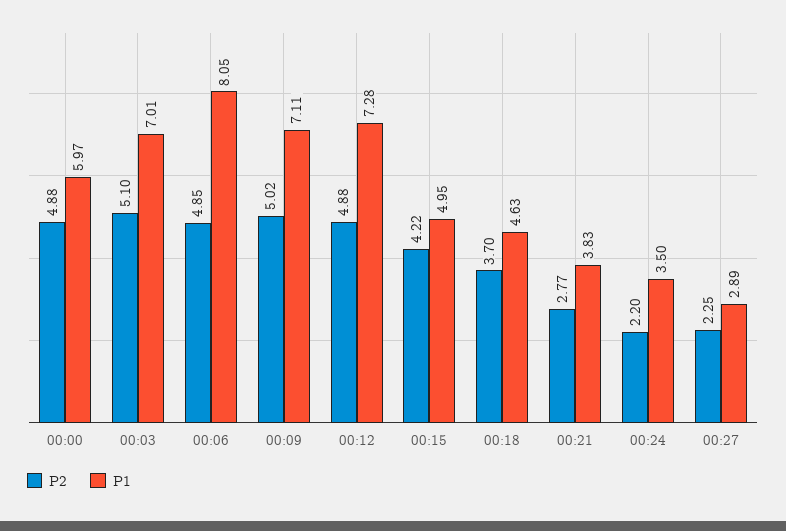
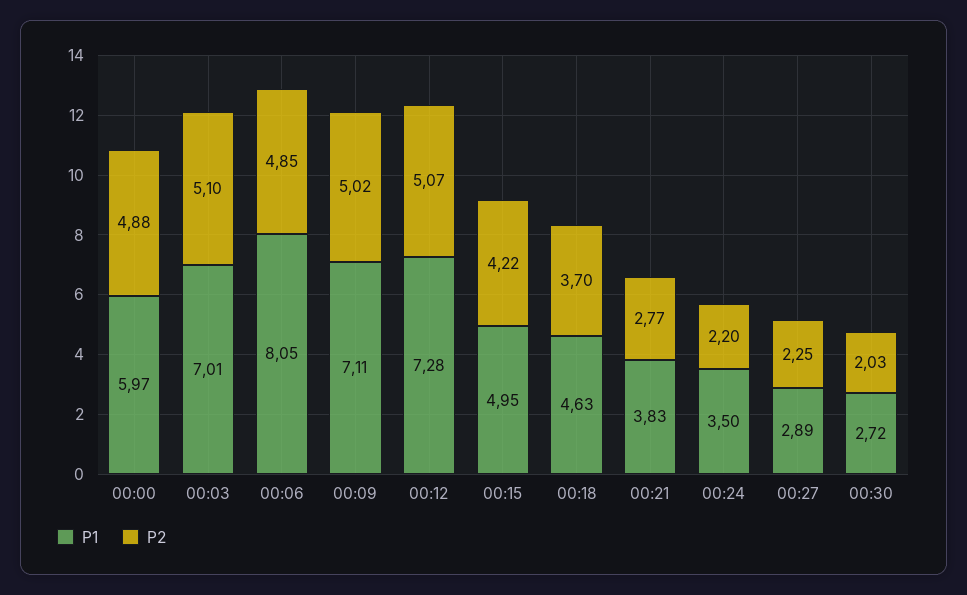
P2, 00:12: 4.88 -> 5.07
P1, 00:30: none -> 2.72
P2, 00:30: none -> 2.03

